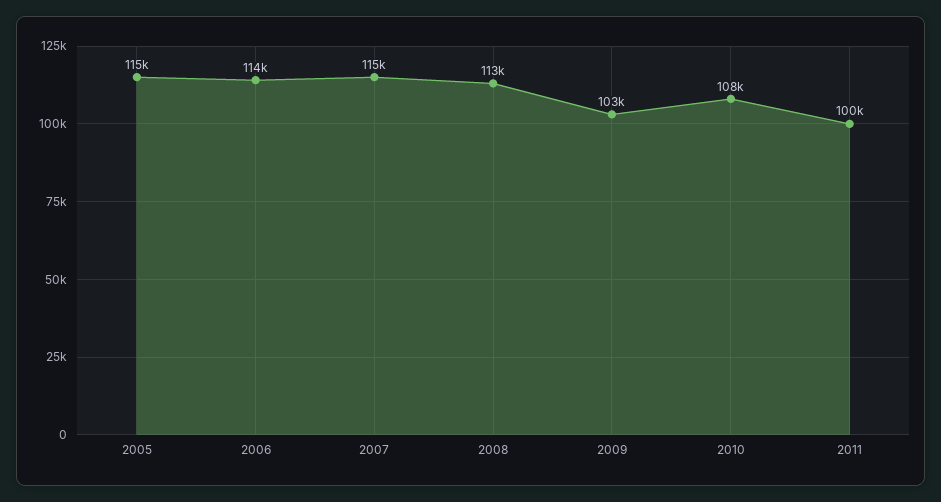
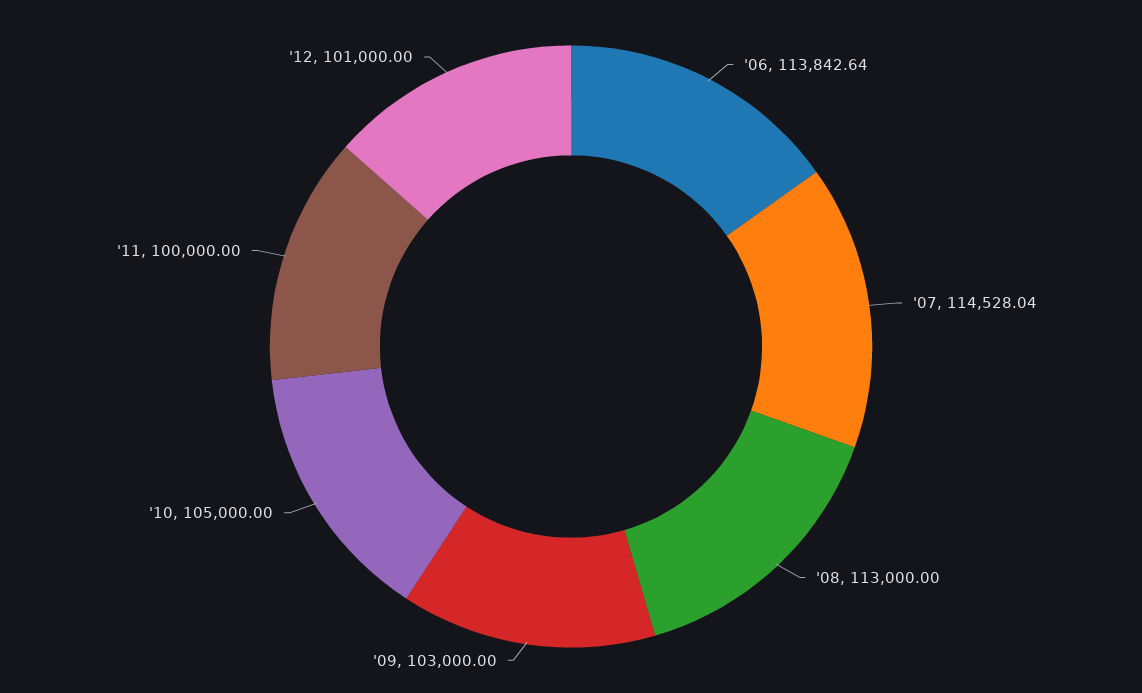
2005: 115000 -> none
2010: 108000 -> 105000
'12: none -> 101000

